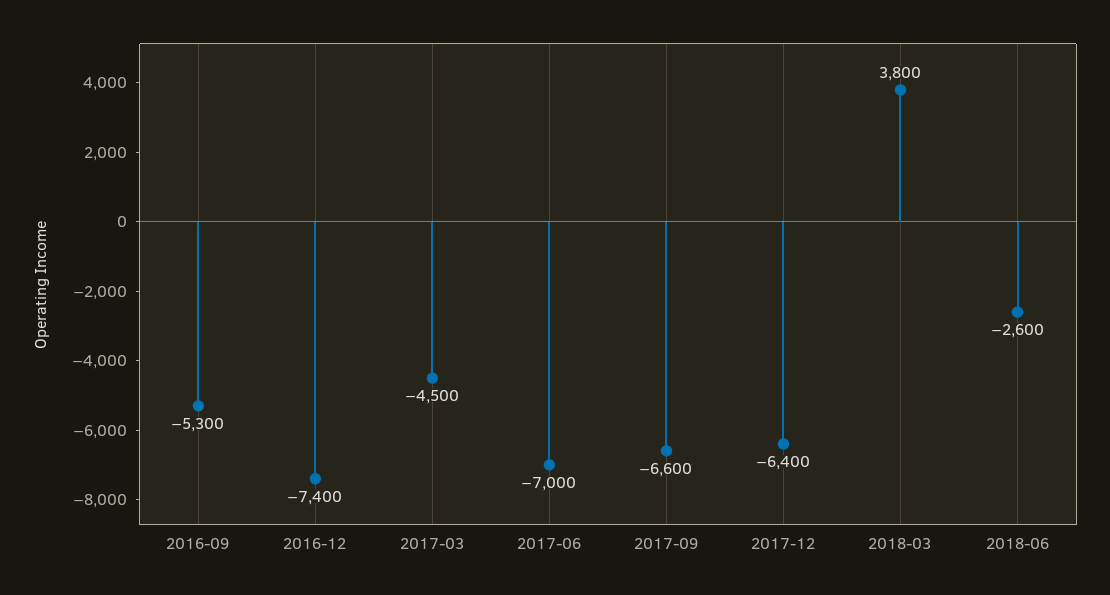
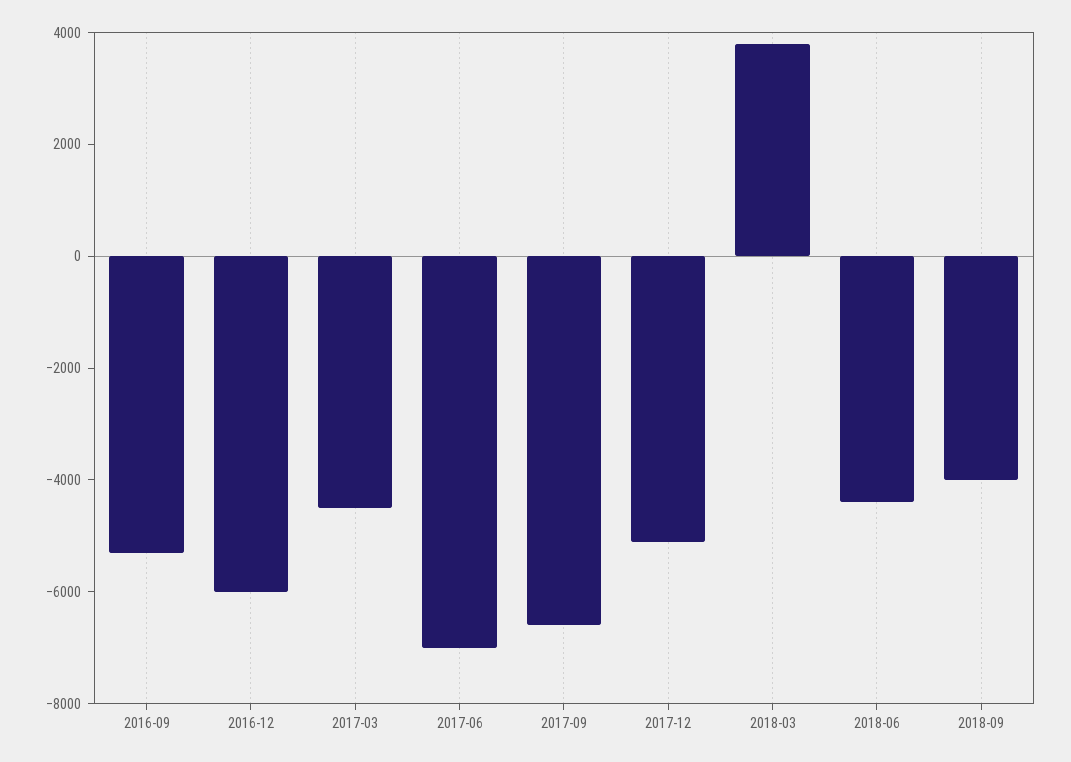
2016-12: -7400 -> -6000
2017-12: -6400 -> -5000
2018-06: -2600 -> -4500
2018-09: none -> -4000

